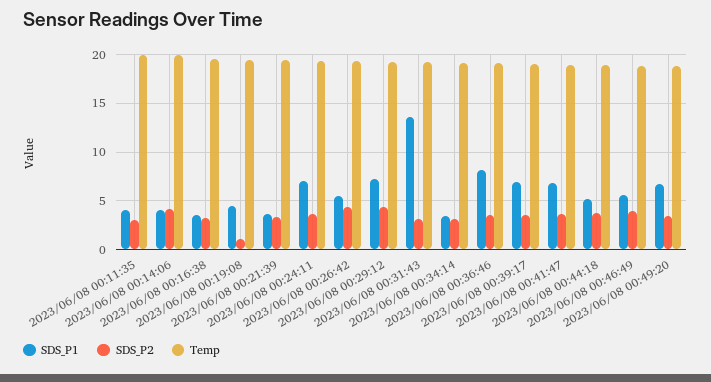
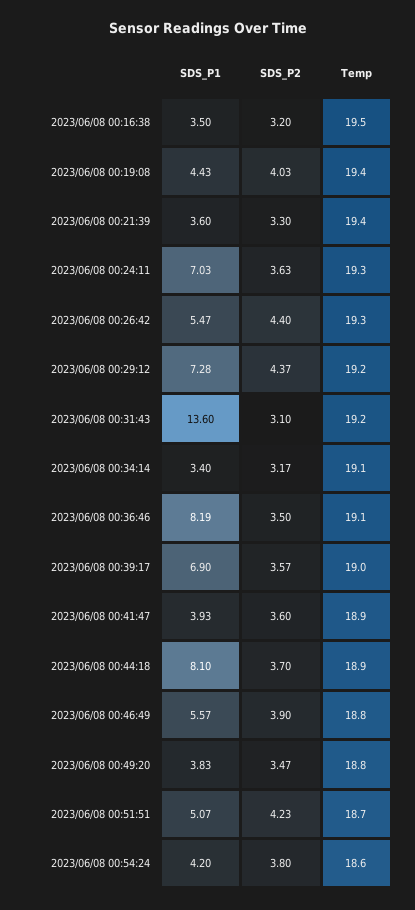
SDS_P1, 2023/06/08 00:11:35: 4 -> none
SDS_P2, 2023/06/08 00:11:35: 3 -> none
Temp, 2023/06/08 00:11:35: 20 -> none
SDS_P1, 2023/06/08 00:14:06: 4 -> none
SDS_P2, 2023/06/08 00:14:06: 4 -> none
Temp, 2023/06/08 00:14:06: 20 -> none
SDS_P2, 2023/06/08 00:19:08: 1 -> 4.03
SDS_P1, 2023/06/08 00:41:47: 7 -> 3.93
SDS_P1, 2023/06/08 00:44:18: 5 -> 8.1
SDS_P1, 2023/06/08 00:49:20: 7 -> 3.83
SDS_P1, 2023/06/08 00:51:51: none -> 5.07
SDS_P2, 2023/06/08 00:51:51: none -> 4.23
Temp, 2023/06/08 00:51:51: none -> 18.7
SDS_P1, 2023/06/08 00:54:24: none -> 4.2
SDS_P2, 2023/06/08 00:54:24: none -> 3.8
Temp, 2023/06/08 00:54:24: none -> 18.6

